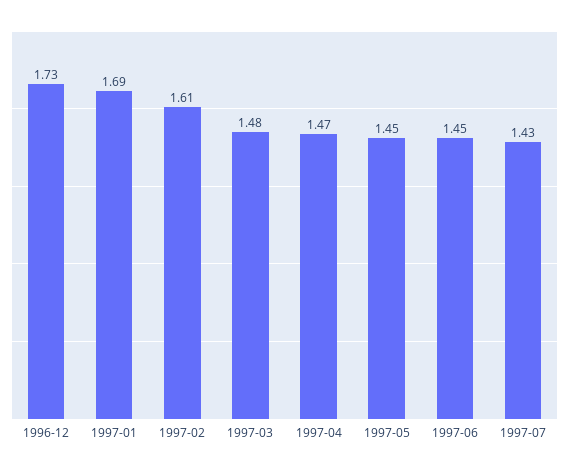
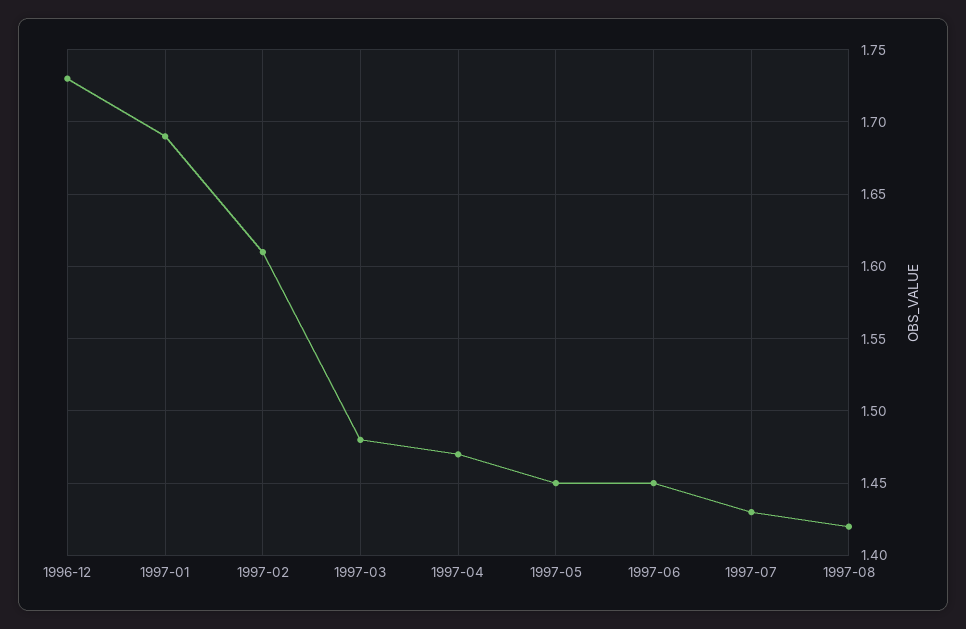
1997-08: none -> 1.42

